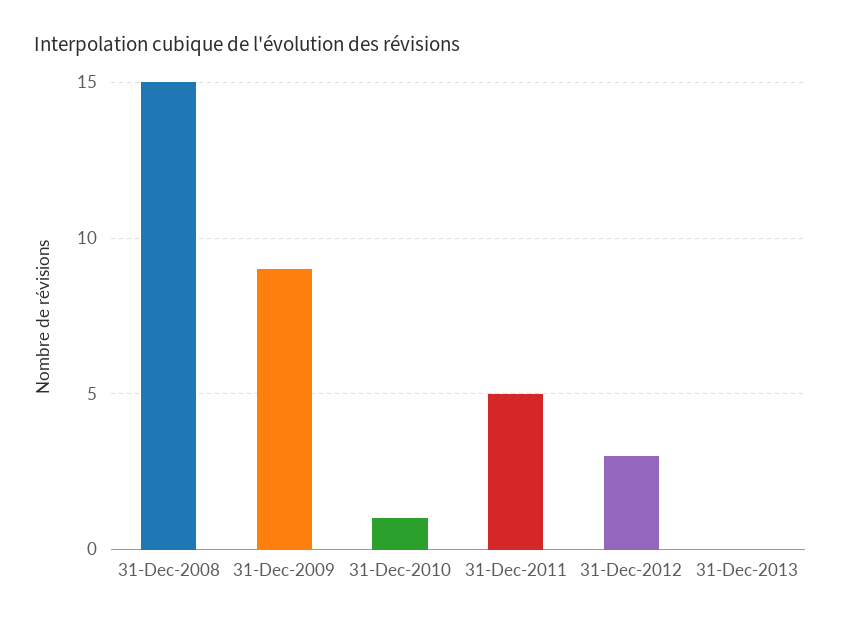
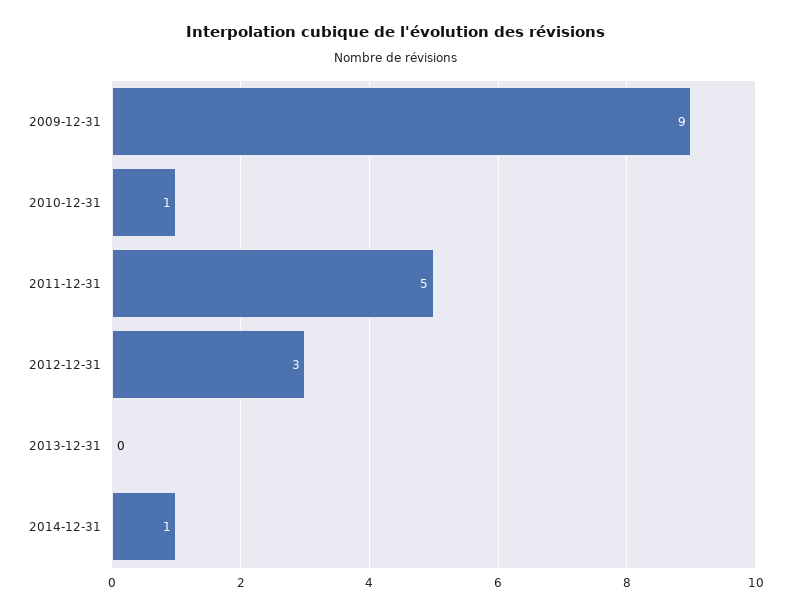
31-Dec-2008: 15 -> none
2014-12-31: none -> 1

